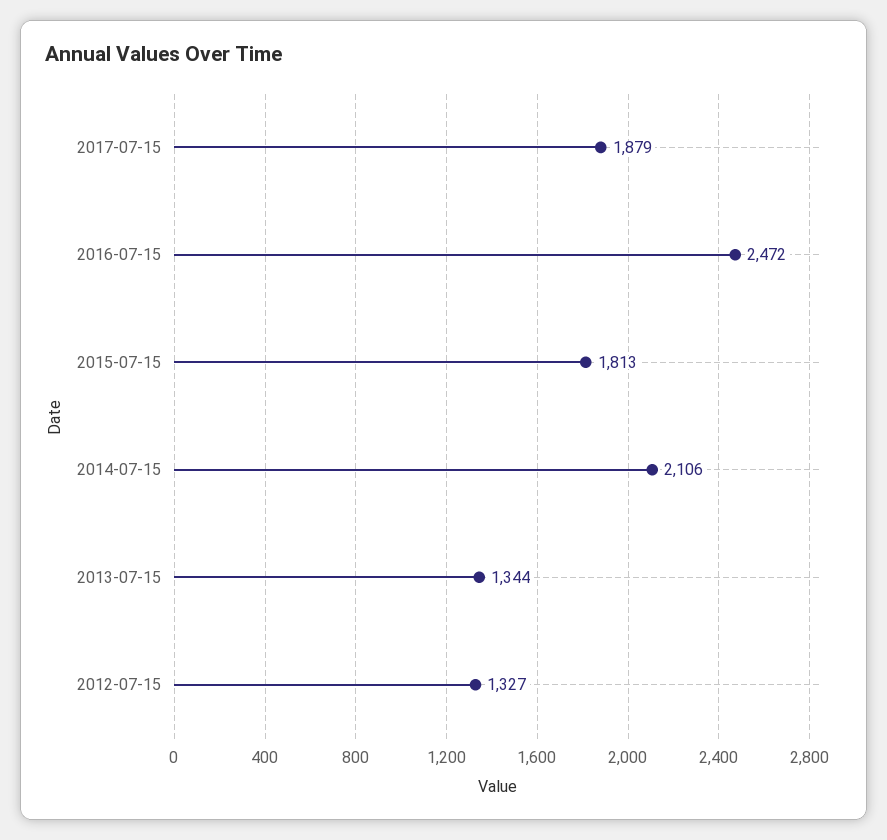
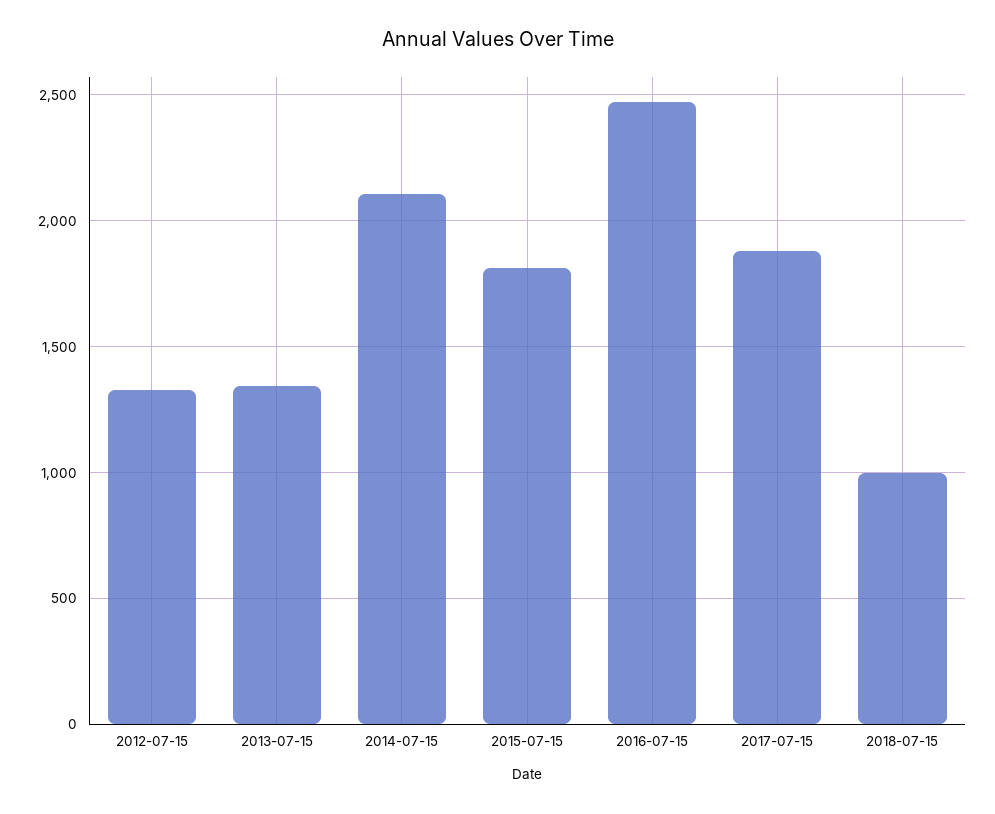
2018-07-15: none -> 1000

